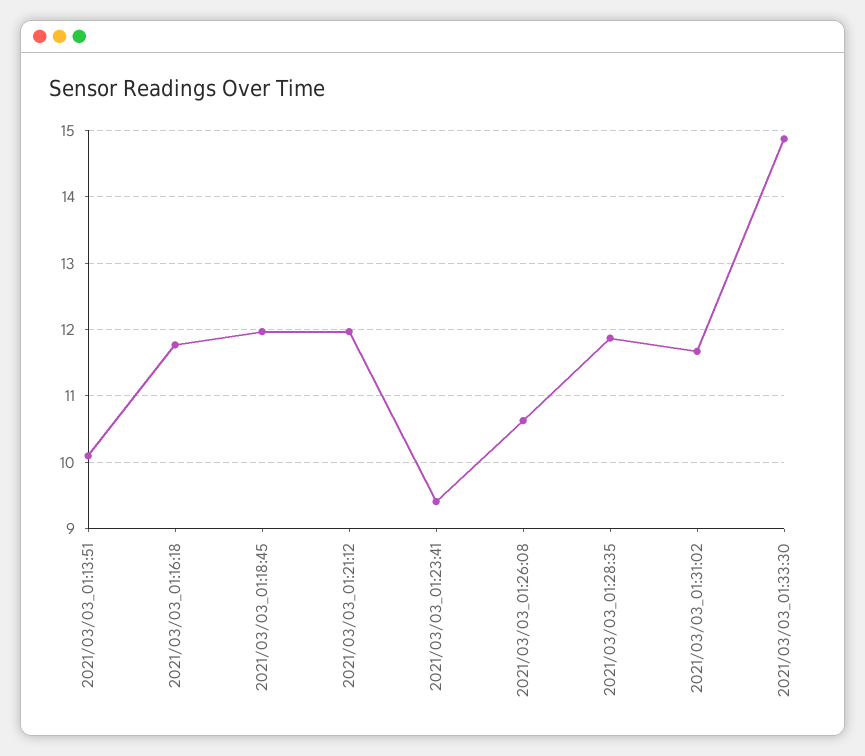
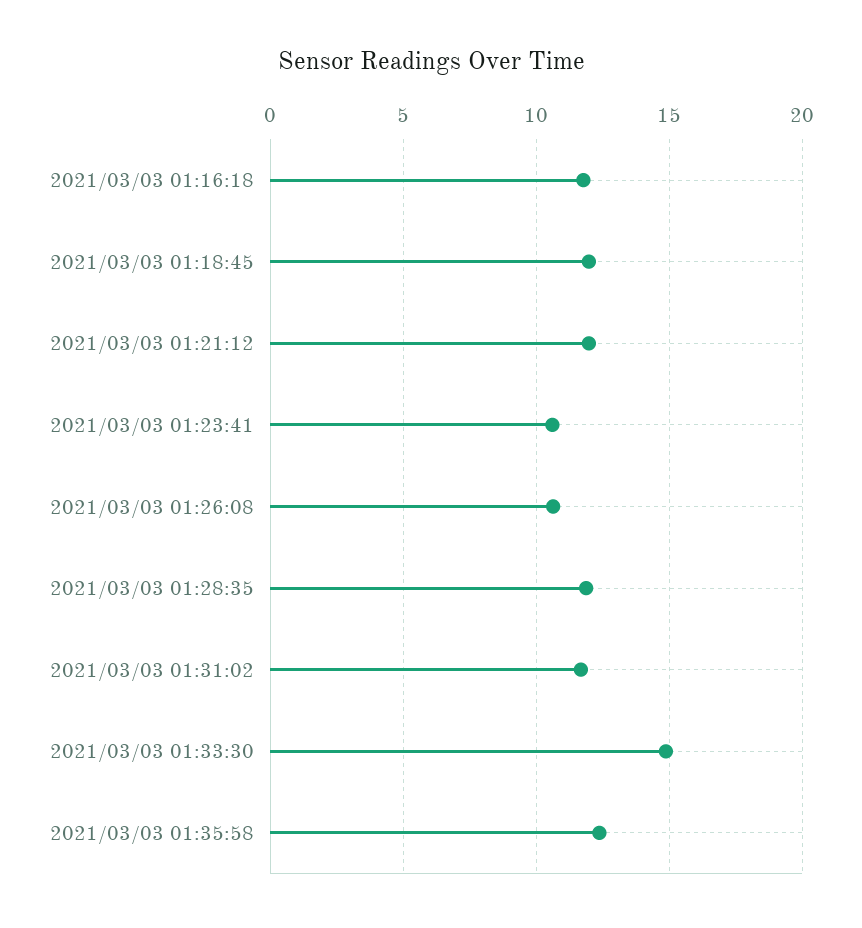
2021/03/03_01:13:51: 10.1 -> none
2021/03/03_01:23:41: 9.4 -> 10.5
2021/03/03 01:35:58: none -> 12.5

